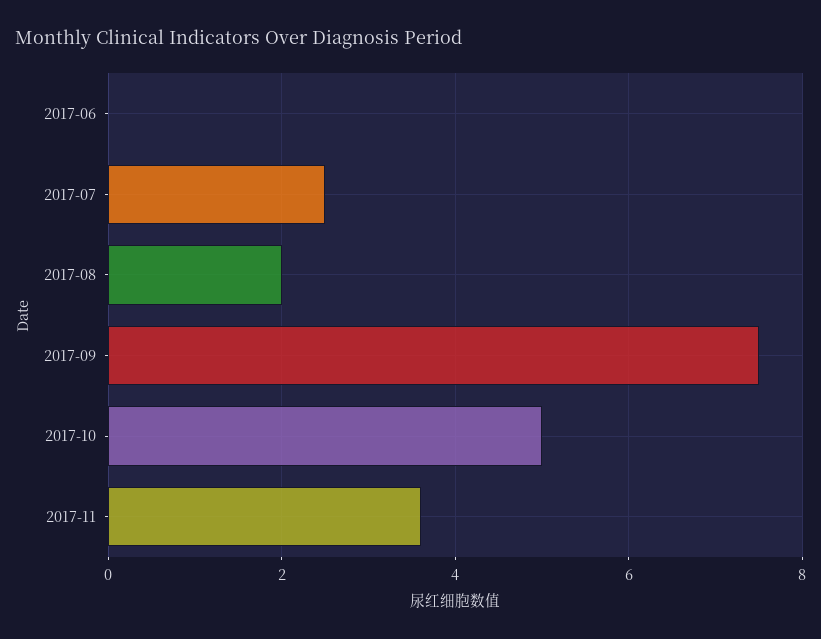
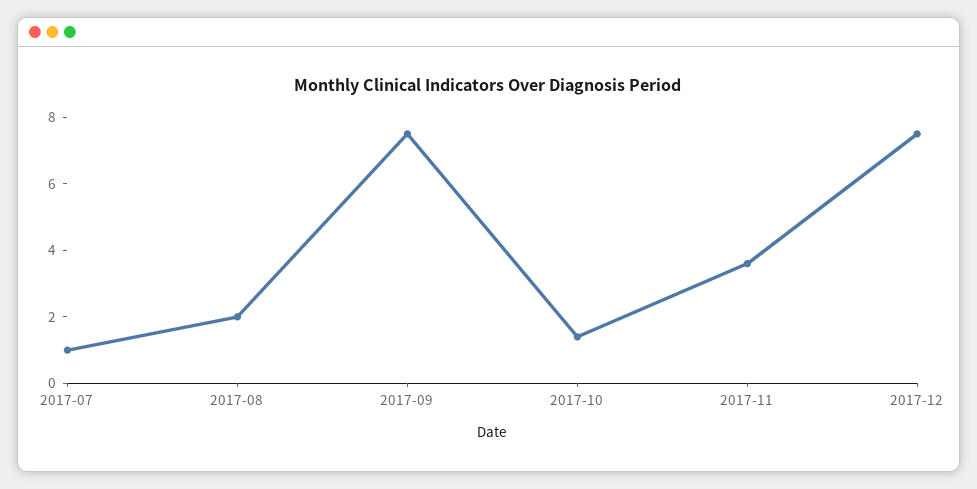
2017-06: 0 -> none
2017-07: 2.5 -> 1
2017-10: 5 -> 1.5
2017-12: none -> 7.5

